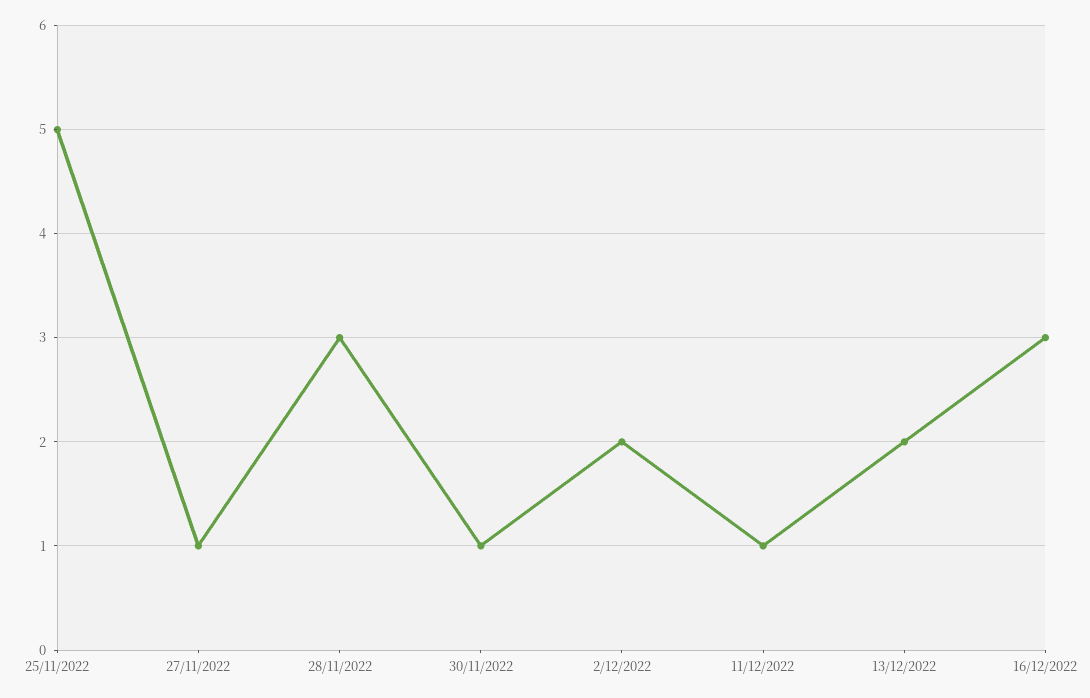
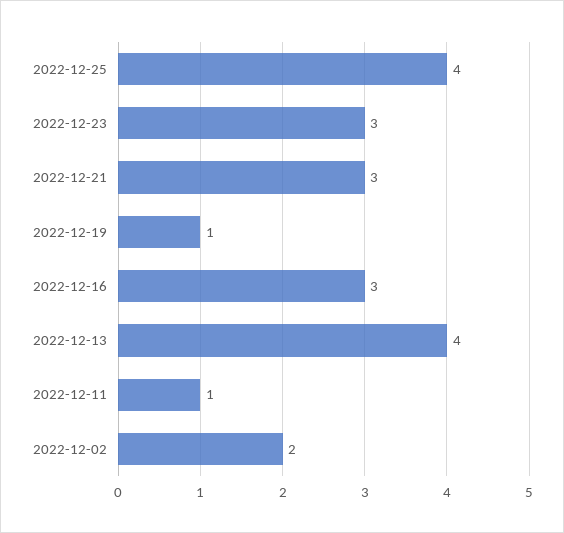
25/11/2022: 5 -> none
27/11/2022: 1 -> none
28/11/2022: 3 -> none
30/11/2022: 1 -> none
13/12/2022: 2 -> 4
2022-12-25: none -> 4
2022-12-23: none -> 3
2022-12-21: none -> 3
2022-12-19: none -> 1

